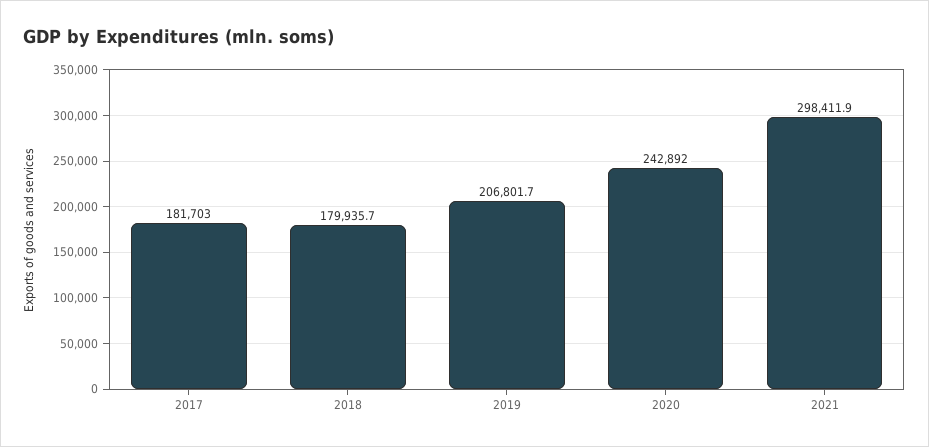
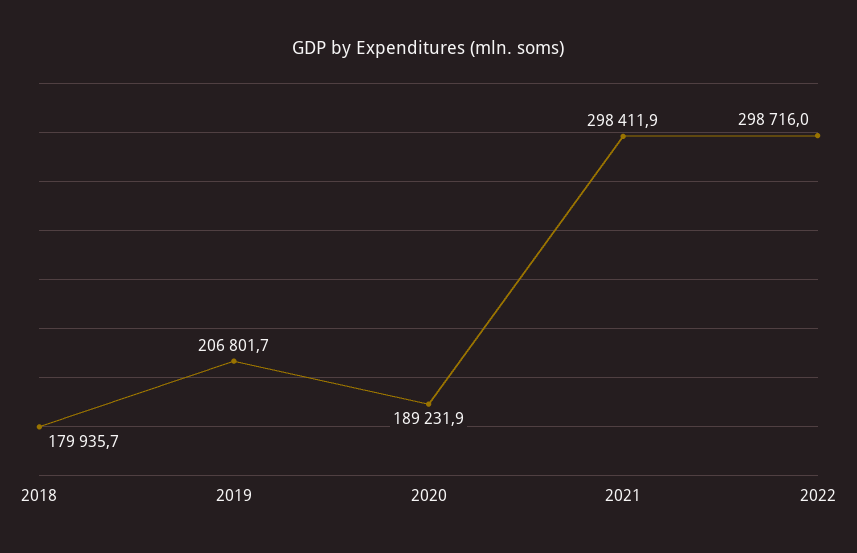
2017: 181703 -> none
2020: 242892 -> 189231.9
2022: none -> 298716

